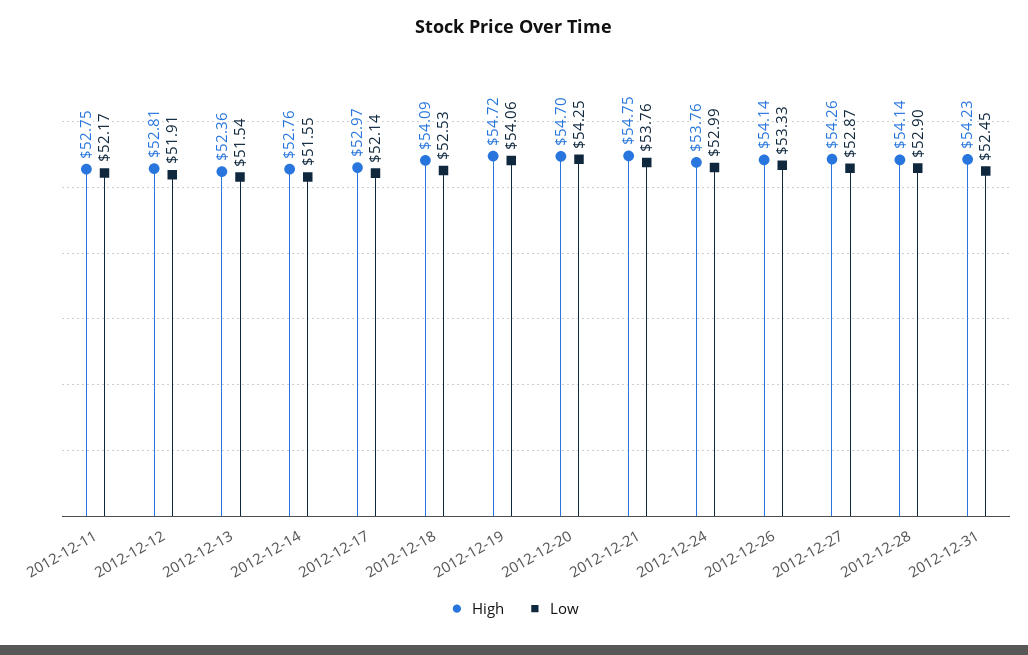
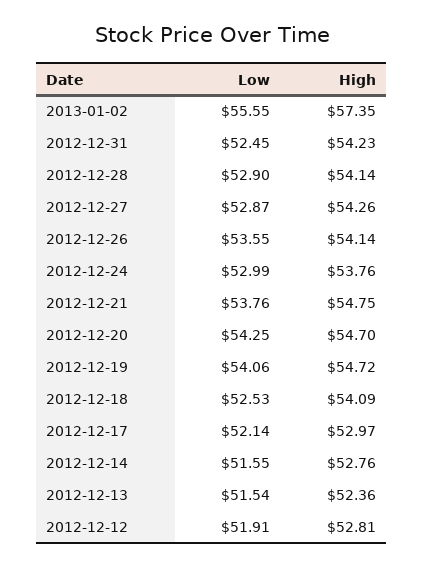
High, 2012-12-11: 52.75 -> none
Low, 2012-12-11: 52.17 -> none
Low, 2012-12-26: 53.33 -> 53.55
Low, 2013-01-02: none -> 55.55
High, 2013-01-02: none -> 57.35

